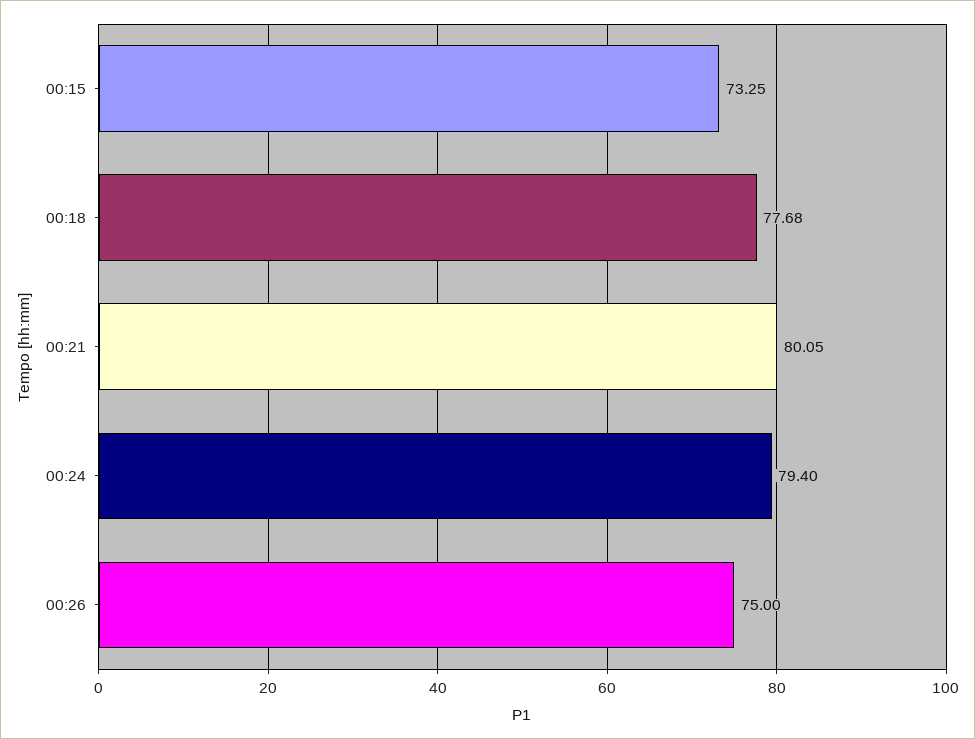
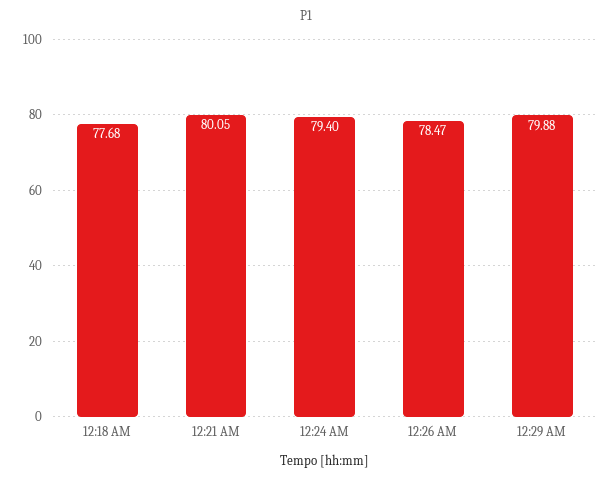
00:15: 73.25 -> none
00:26: 75 -> 78.47
12:29 AM: none -> 79.88

